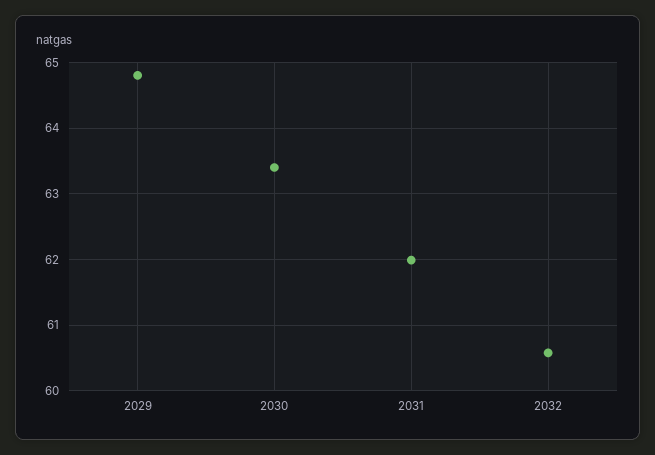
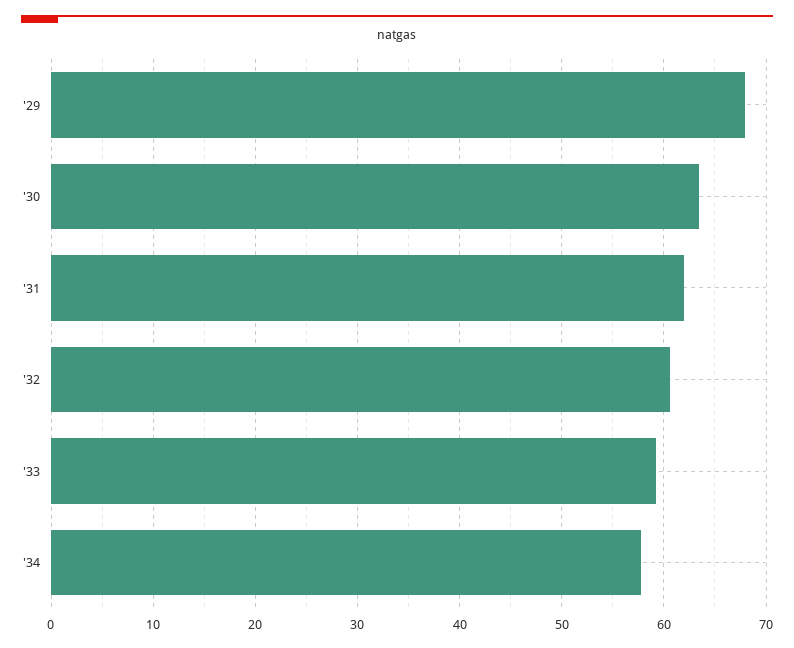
2029: 64.8 -> 68
'33: none -> 59
'34: none -> 58

